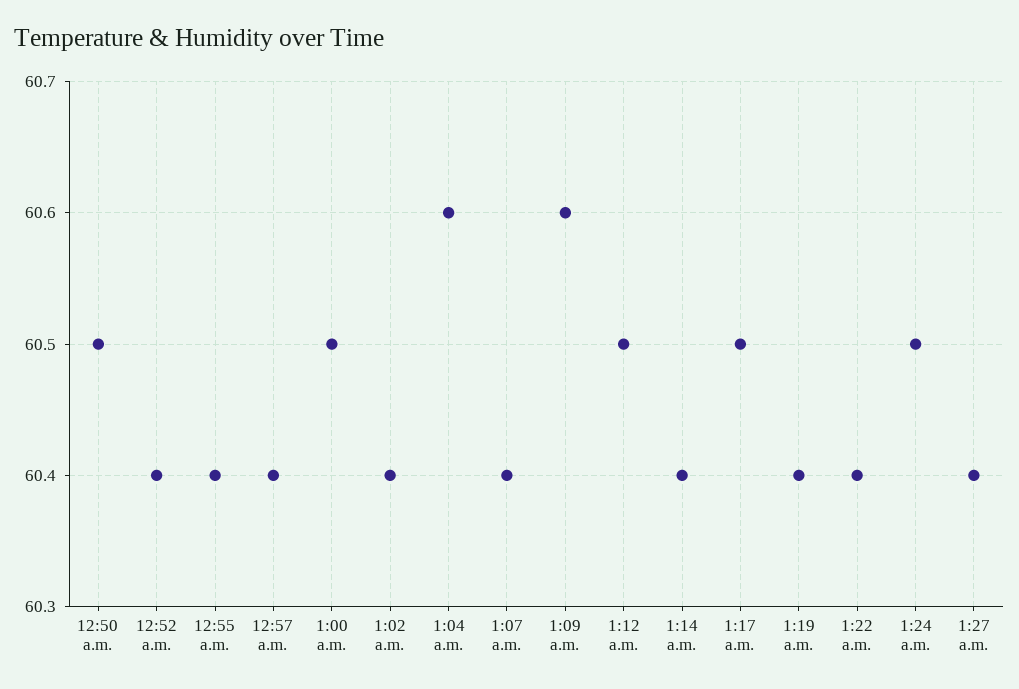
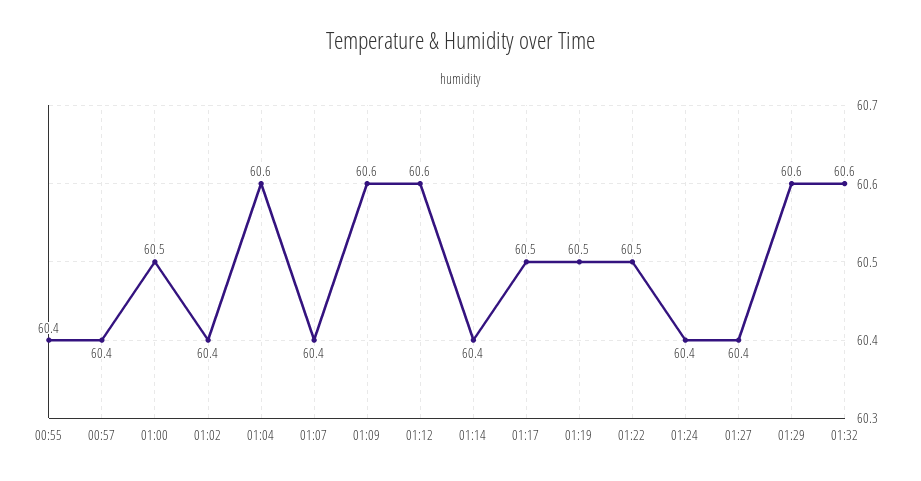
12:50 a.m.: 60.5 -> none
12:52 a.m.: 60.4 -> none
1:12 a.m.: 60.5 -> 60.6
1:19 a.m.: 60.4 -> 60.5
1:22 a.m.: 60.4 -> 60.5
1:24 a.m.: 60.5 -> 60.4
01:29: none -> 60.6
01:32: none -> 60.6

